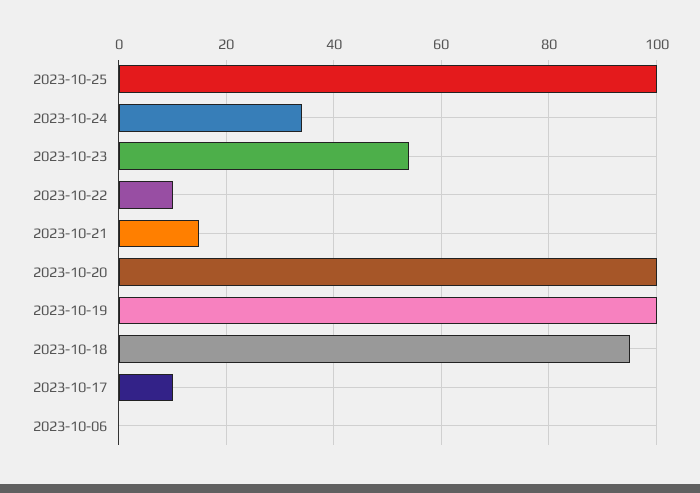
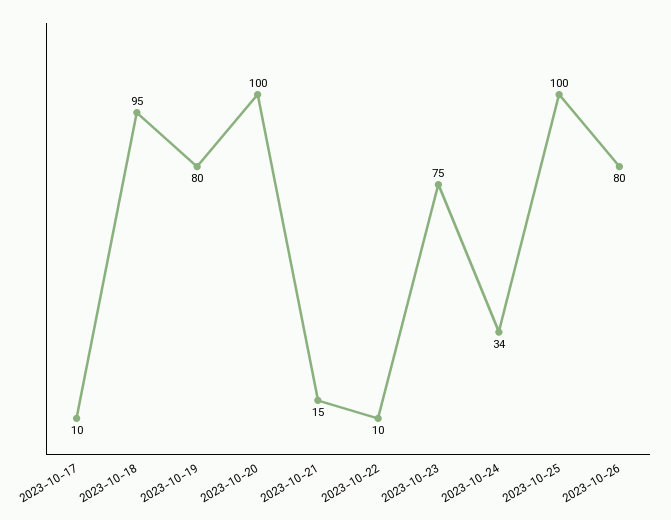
2023-10-23: 55 -> 75
2023-10-19: 100 -> 80
2023-10-06: 0 -> none
2023-10-26: none -> 80

